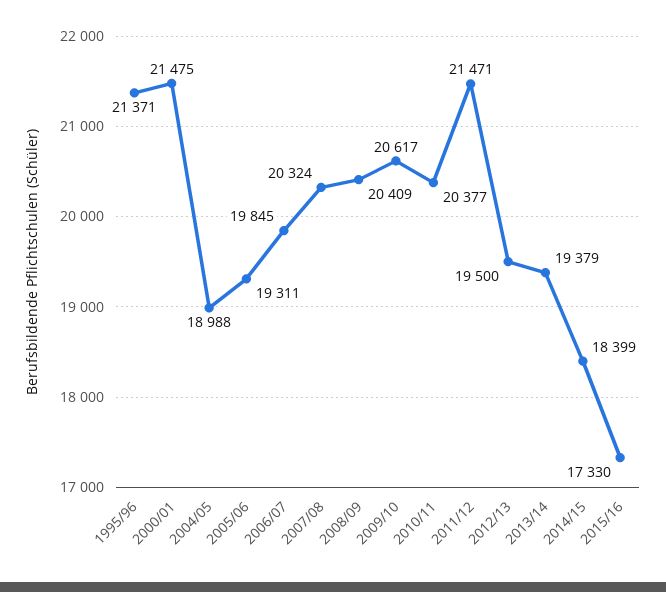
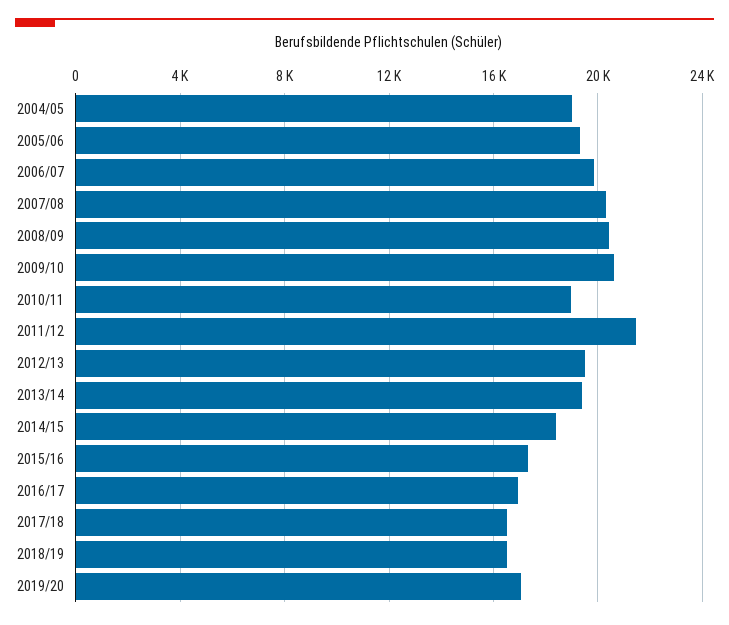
1995/96: 21371 -> none
2000/01: 21475 -> none
2010/11: 20377 -> 19000
2016/17: none -> 17000
2017/18: none -> 16500
2018/19: none -> 16500
2019/20: none -> 17000

